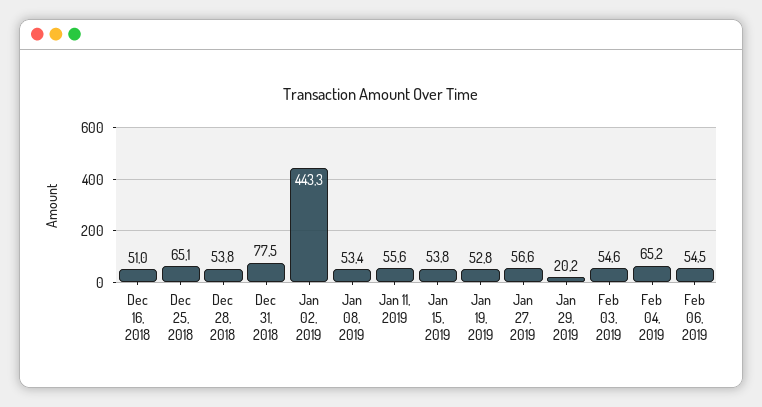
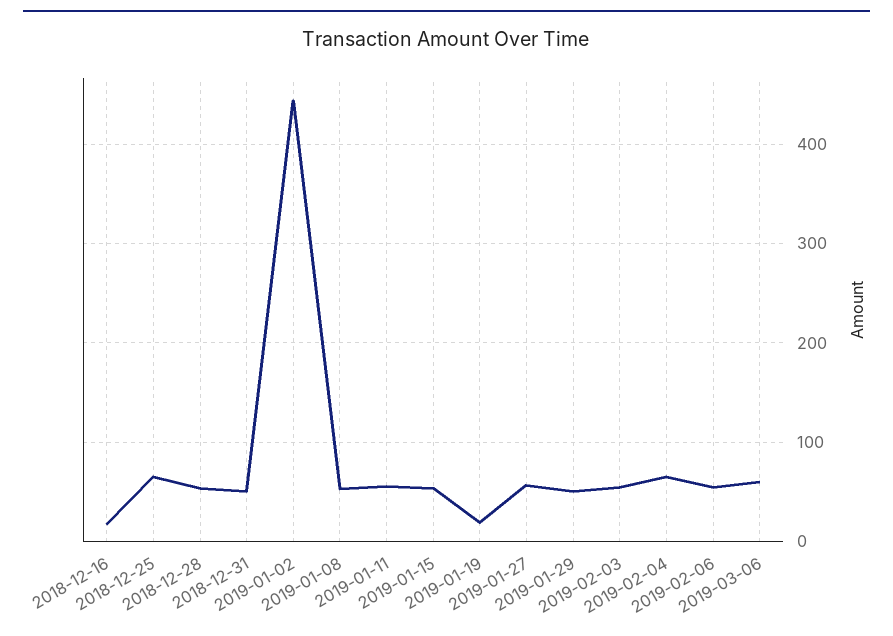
Dec 16, 2018: 51 -> 20
Dec 31, 2018: 77.5 -> 50
Jan 19, 2019: 52.8 -> 20
Jan 29, 2019: 20.2 -> 50
2019-03-06: none -> 60

